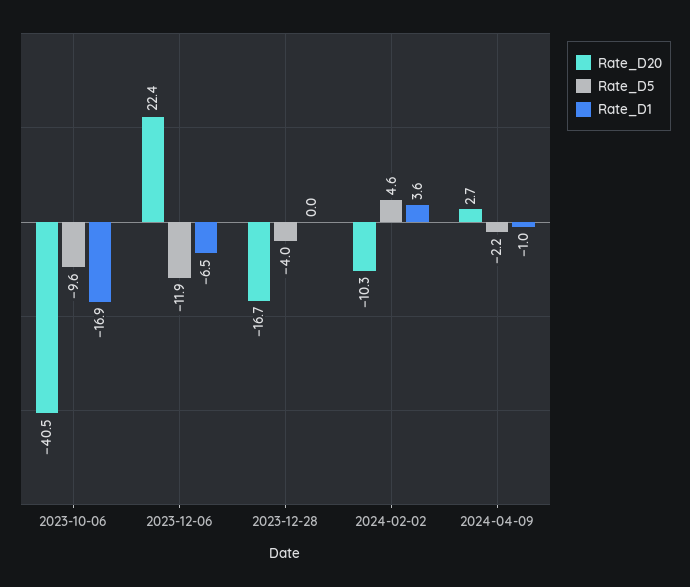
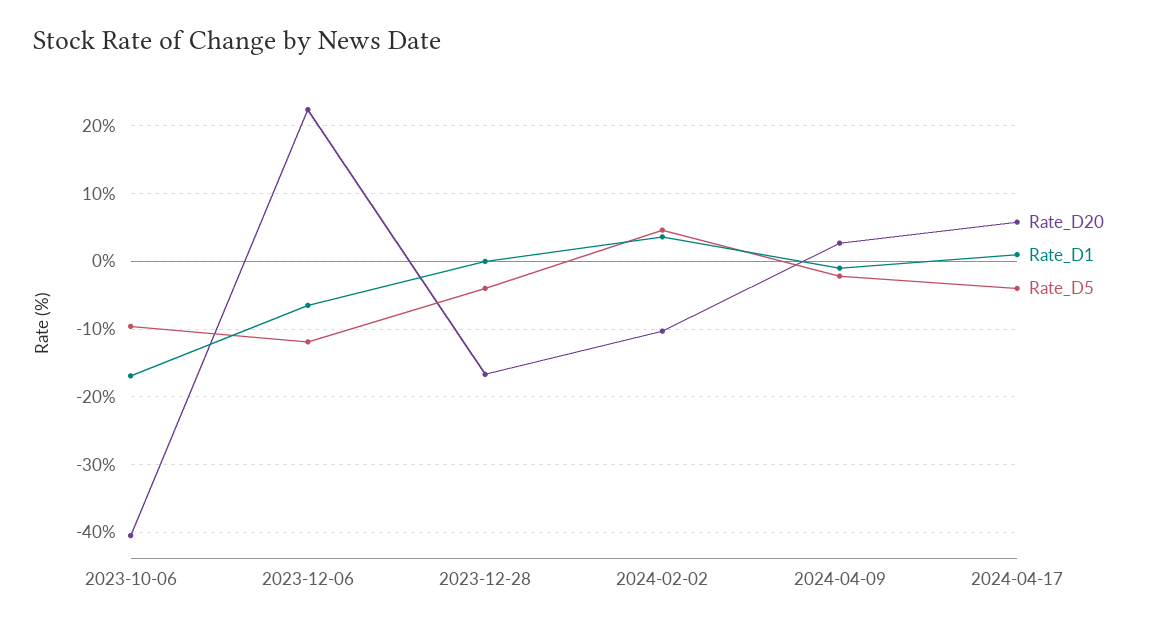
Rate_D20, 2024-04-17: none -> 6
Rate_D1, 2024-04-17: none -> 1
Rate_D5, 2024-04-17: none -> -4

